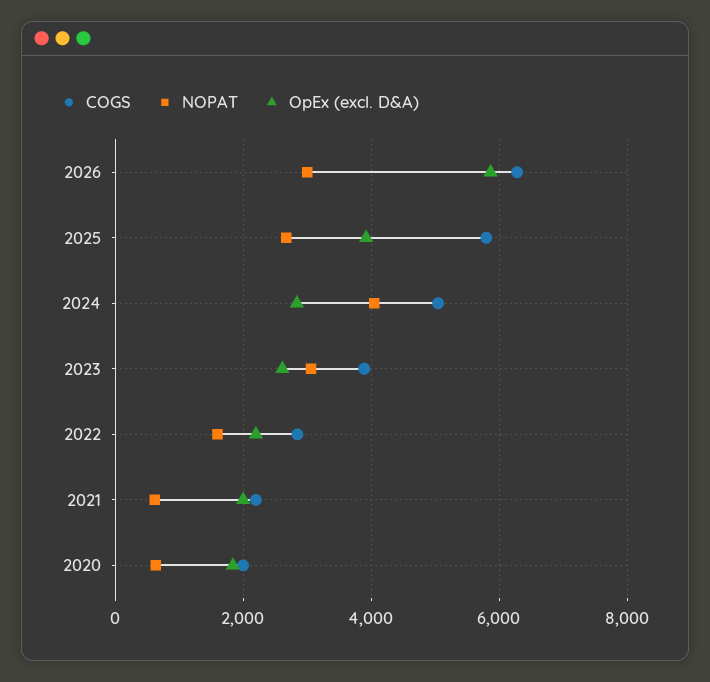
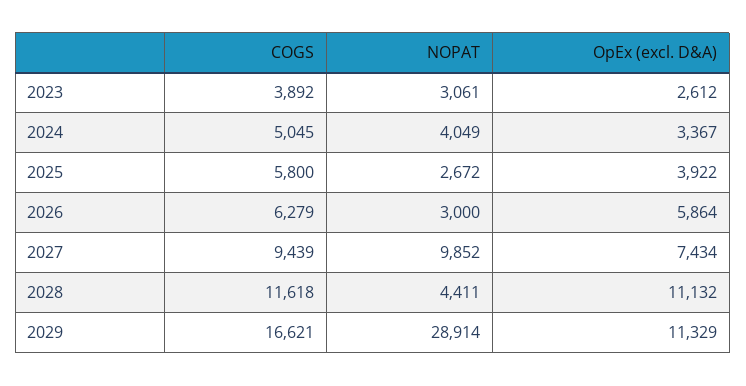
OpEx (excl. D&A), 2024: 2800 -> 3367
COGS, 2022: 2800 -> none
NOPAT, 2022: 1600 -> none
OpEx (excl. D&A), 2022: 2200 -> none
COGS, 2021: 2200 -> none
NOPAT, 2021: 600 -> none
OpEx (excl. D&A), 2021: 2000 -> none
COGS, 2020: 2000 -> none
NOPAT, 2020: 600 -> none
OpEx (excl. D&A), 2020: 1800 -> none
COGS, 2027: none -> 9439
NOPAT, 2027: none -> 9852
OpEx (excl. D&A), 2027: none -> 7434
COGS, 2028: none -> 11618
NOPAT, 2028: none -> 4411
OpEx (excl. D&A), 2028: none -> 11132
COGS, 2029: none -> 16621
NOPAT, 2029: none -> 28914
OpEx (excl. D&A), 2029: none -> 11329

